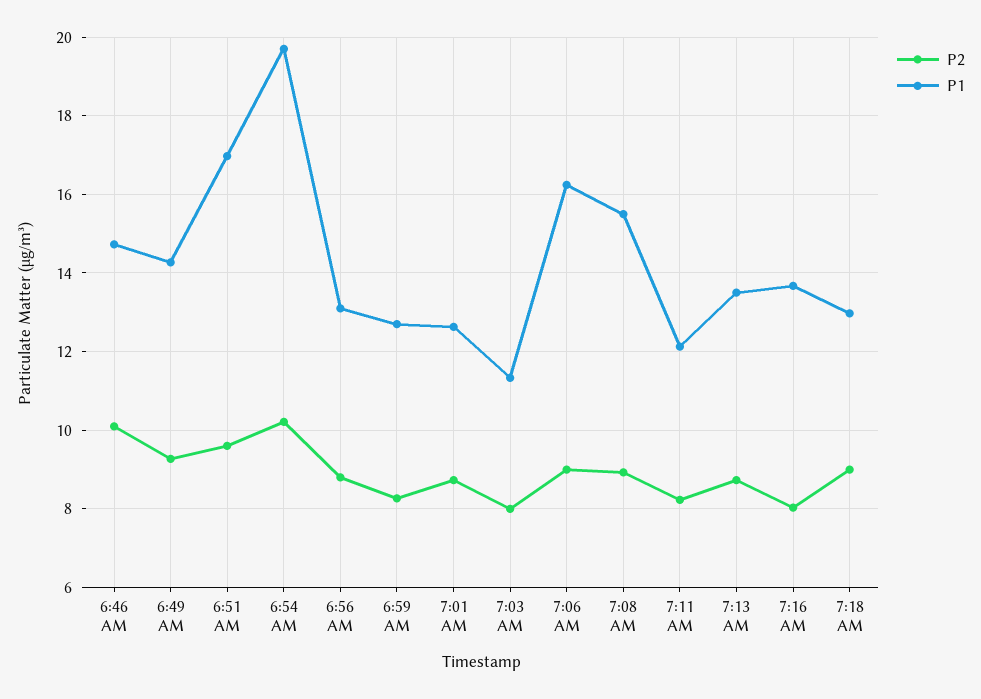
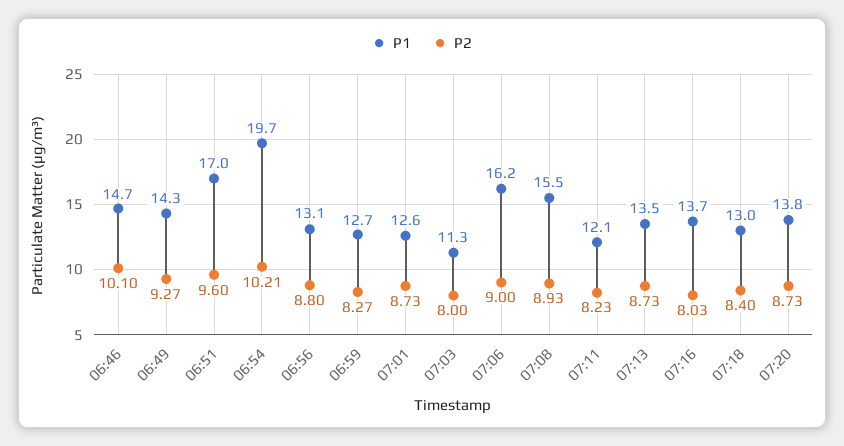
P2, 7:18 AM: 9 -> 8.4
P1, 07:20: none -> 13.8
P2, 07:20: none -> 8.73

